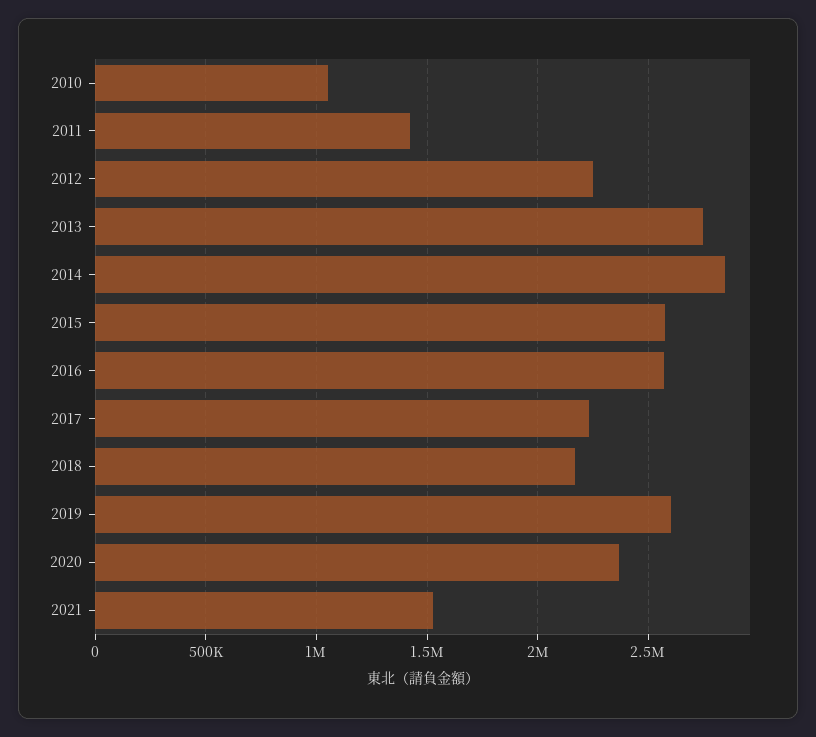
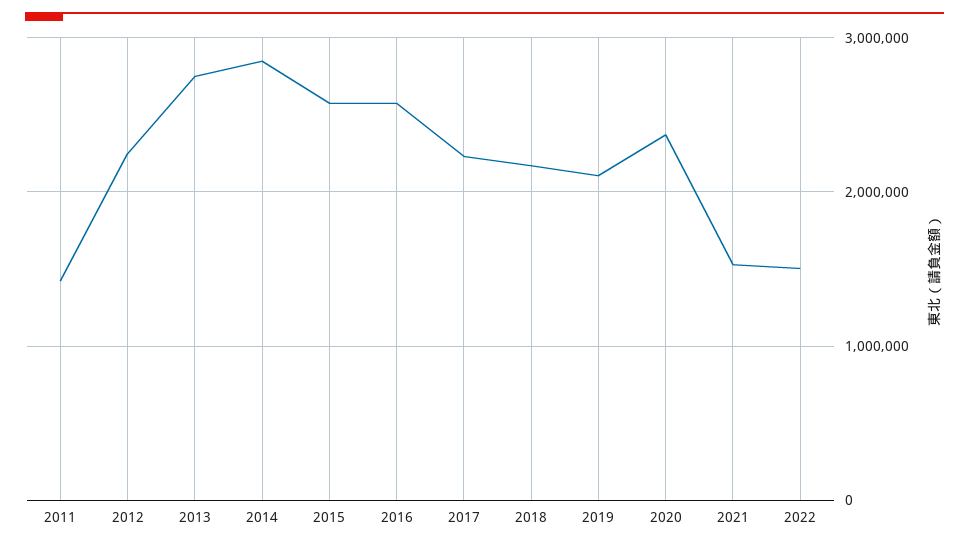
2010: 1050000 -> none
2019: 2600000 -> 2100000
2022: none -> 1500000

